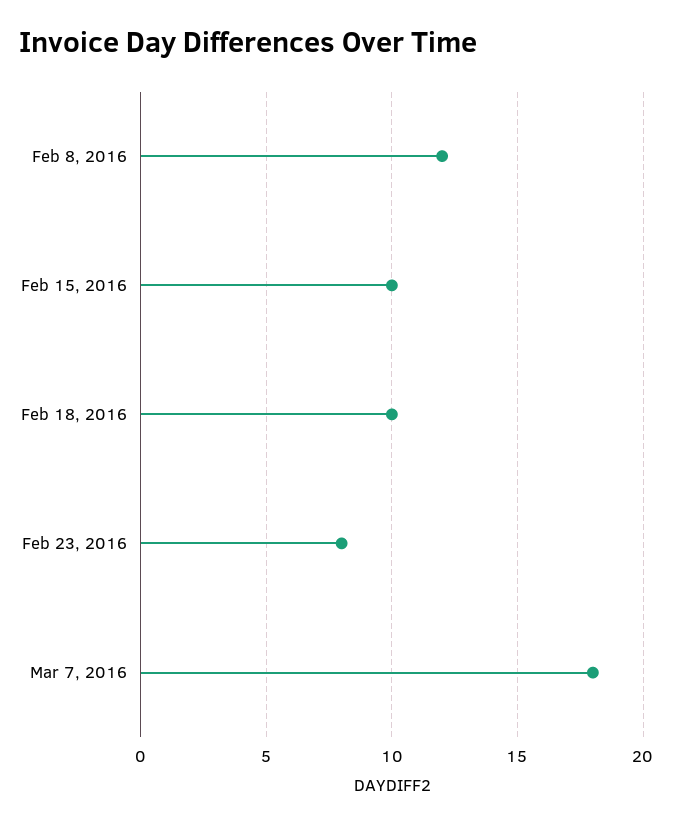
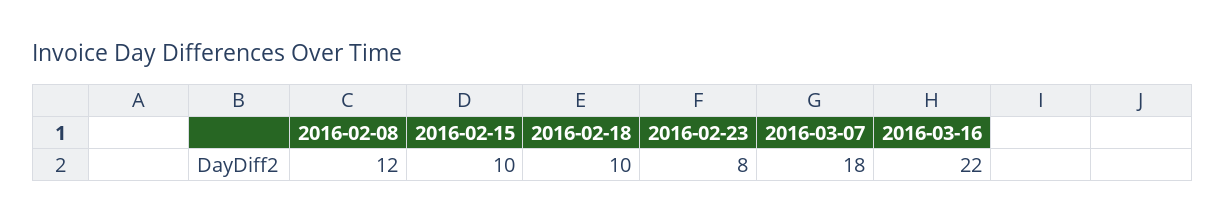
2016-03-16: none -> 22

